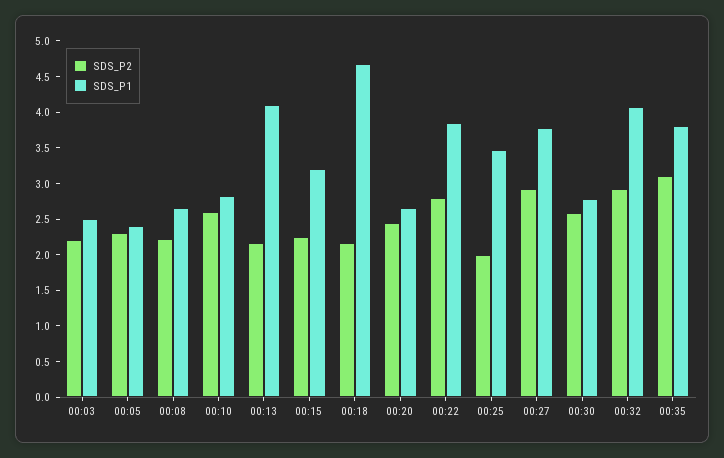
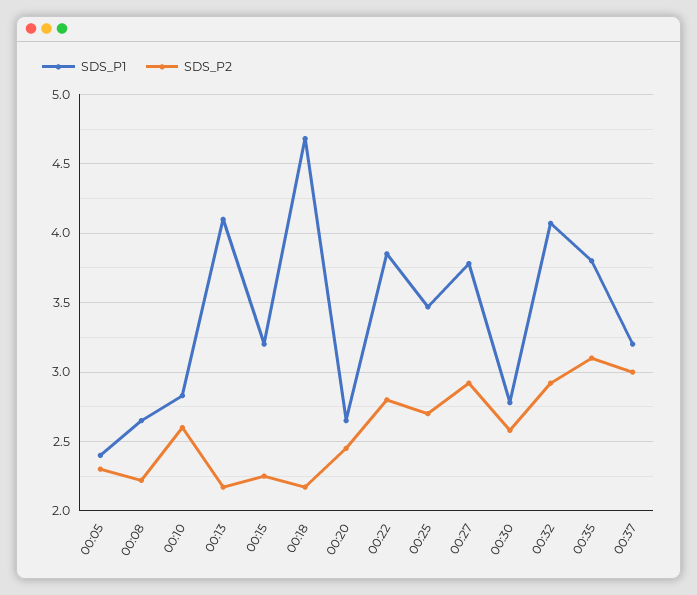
SDS_P2, 00:03: 2.25 -> none
SDS_P1, 00:03: 2.5 -> none
SDS_P2, 00:25: 2 -> 2.7
SDS_P1, 00:37: none -> 3.2
SDS_P2, 00:37: none -> 3

